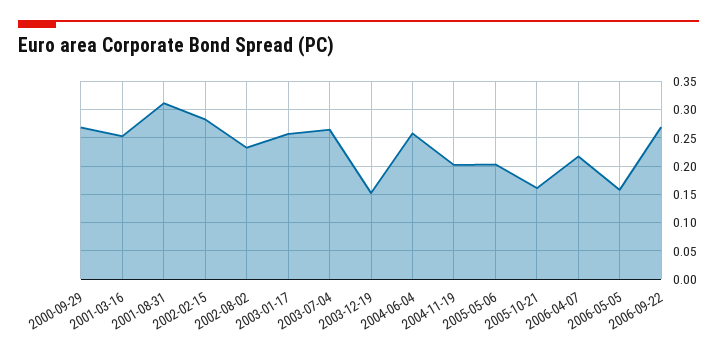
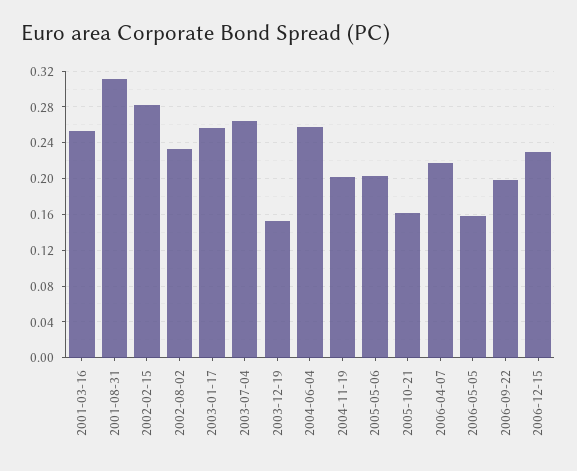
2000-09-29: 0.275 -> none
2006-09-22: 0.275 -> 0.2
2006-12-15: none -> 0.23

